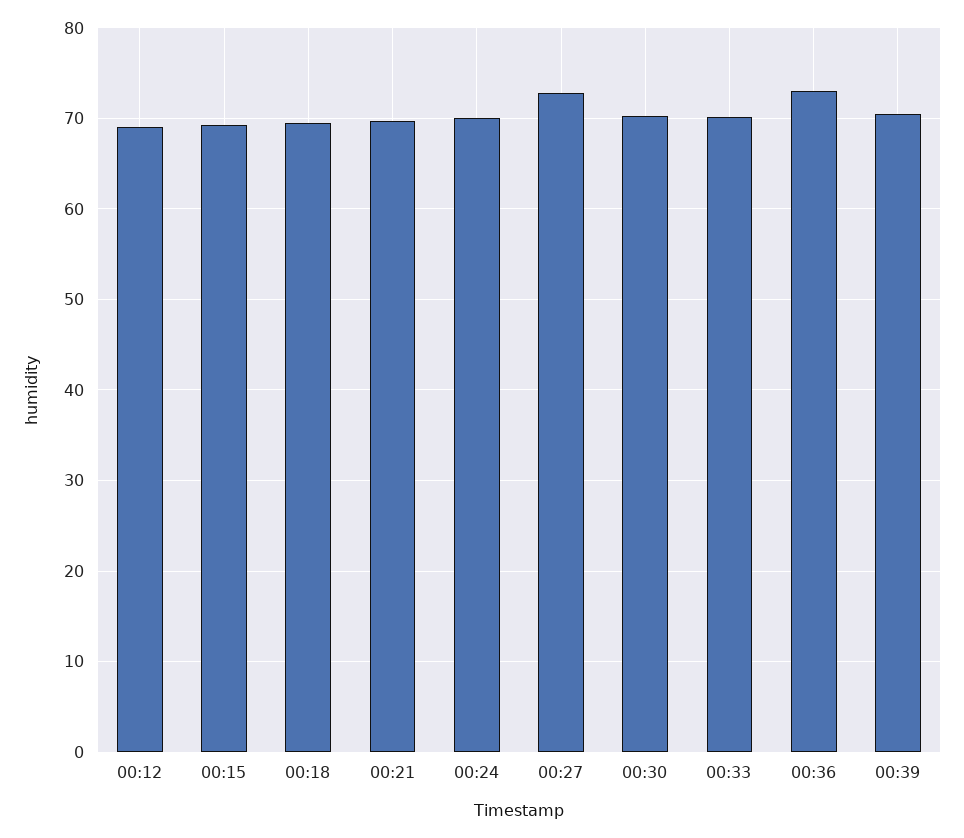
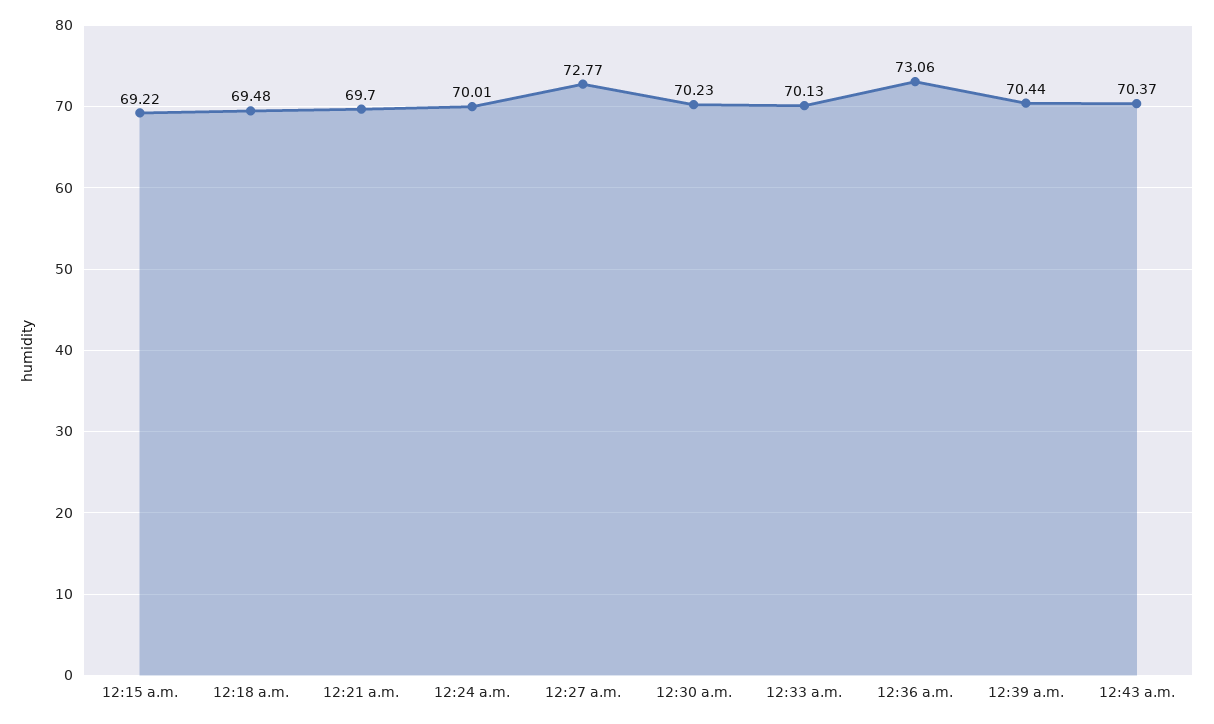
00:12: 69 -> none
12:43 a.m.: none -> 70.37

